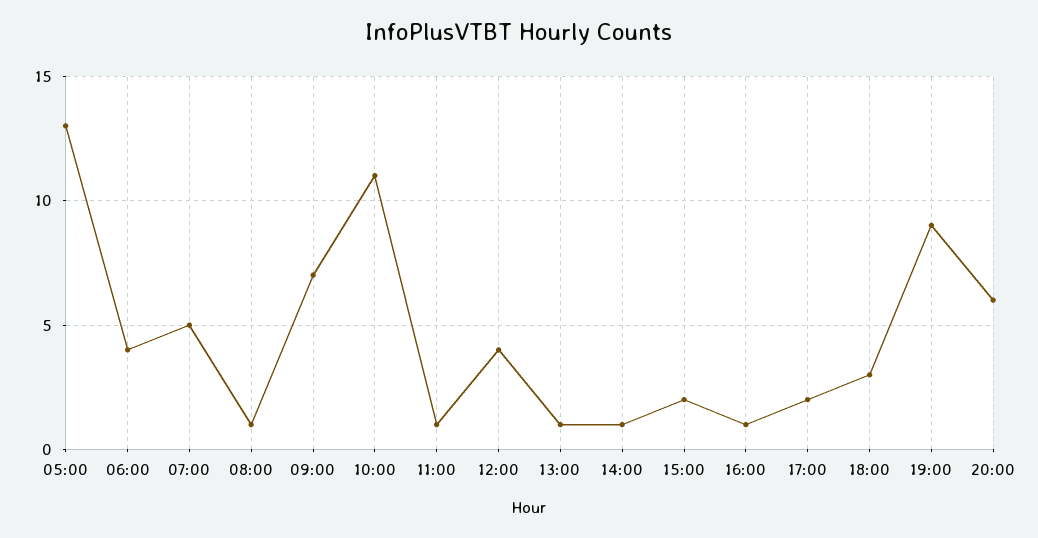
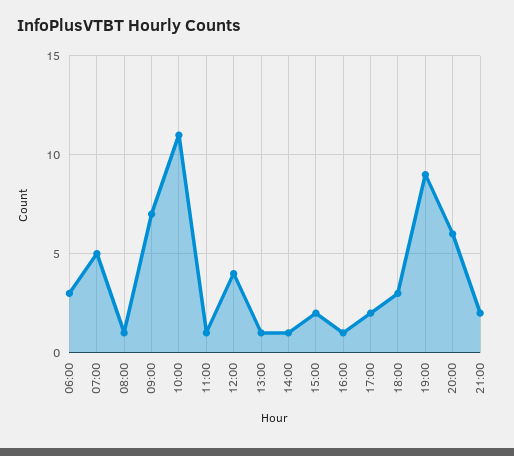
05:00: 13 -> none
06:00: 4 -> 3
21:00: none -> 2

